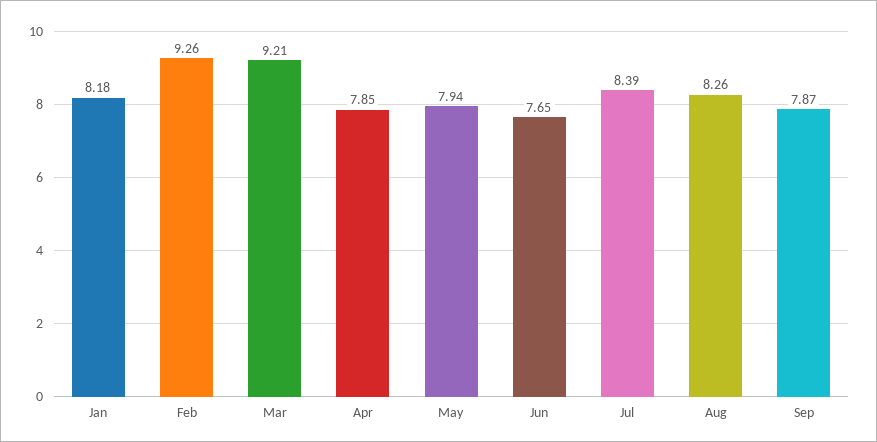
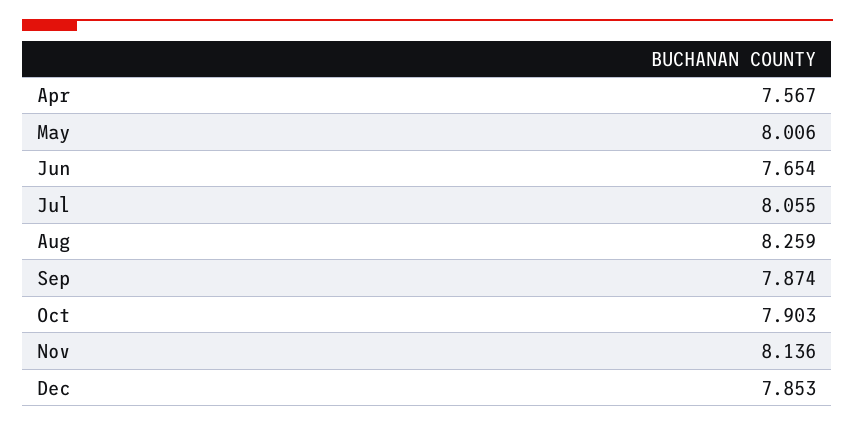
Jan: 8.18 -> none
Feb: 9.26 -> none
Mar: 9.21 -> none
Apr: 7.85 -> 7.567
May: 7.94 -> 8.006
Jul: 8.39 -> 8.055
Oct: none -> 7.903
Nov: none -> 8.136
Dec: none -> 7.853

